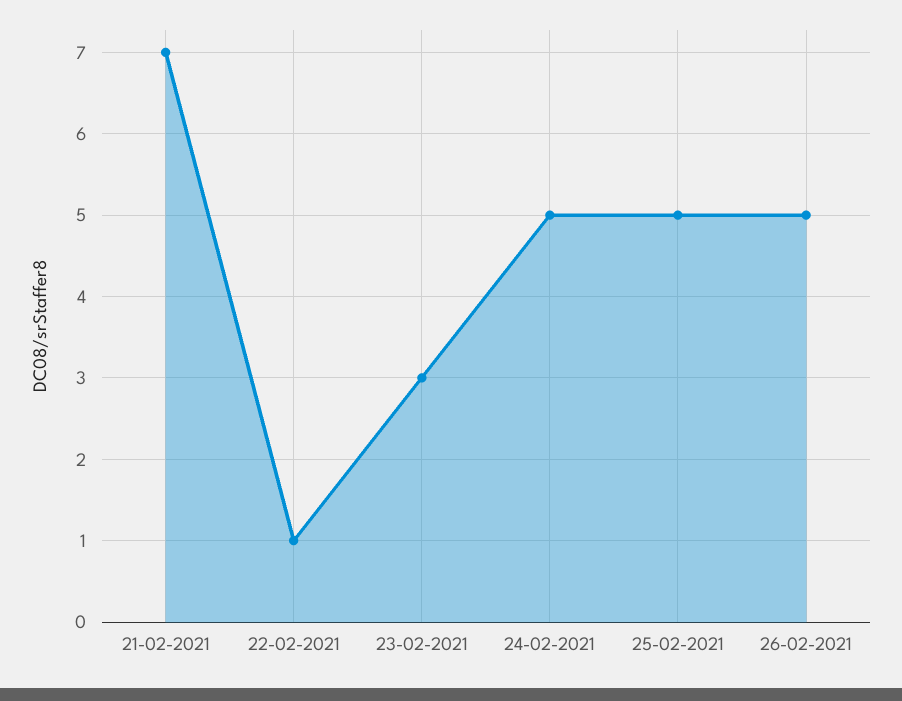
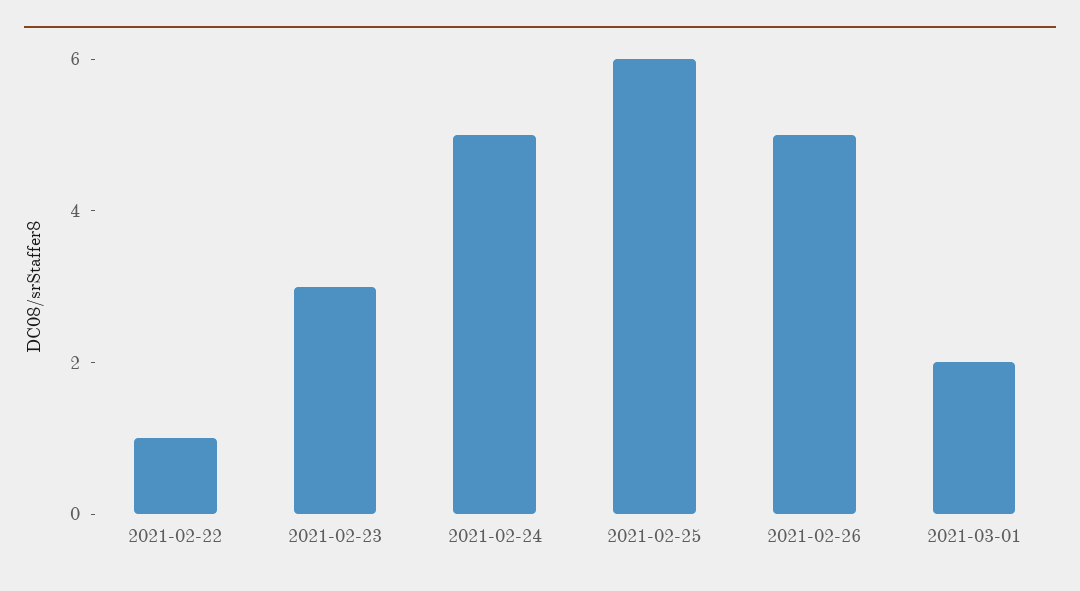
21-02-2021: 7 -> none
25-02-2021: 5 -> 6
2021-03-01: none -> 2

